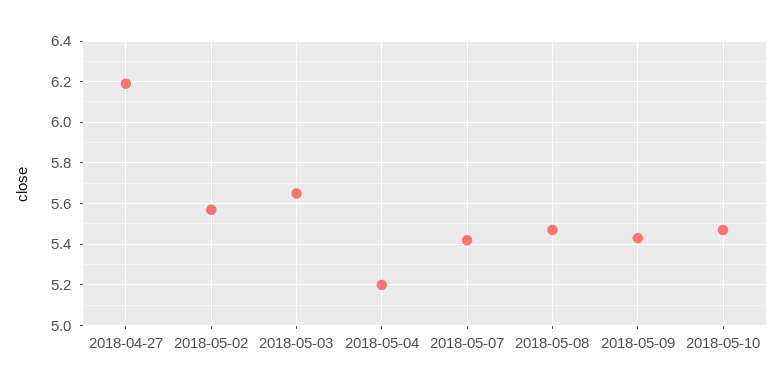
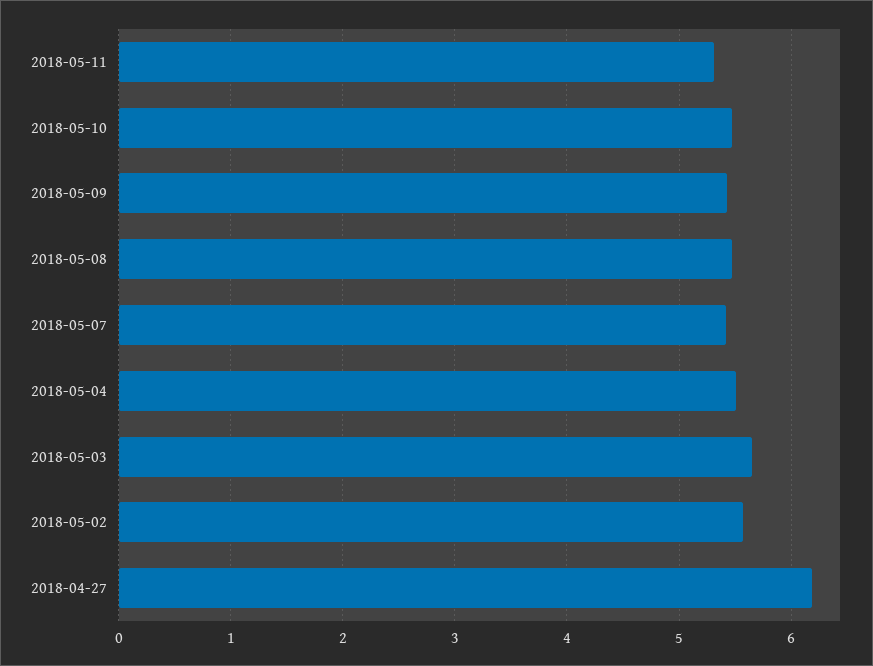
2018-05-04: 5.2 -> 5.5
2018-05-11: none -> 5.3

